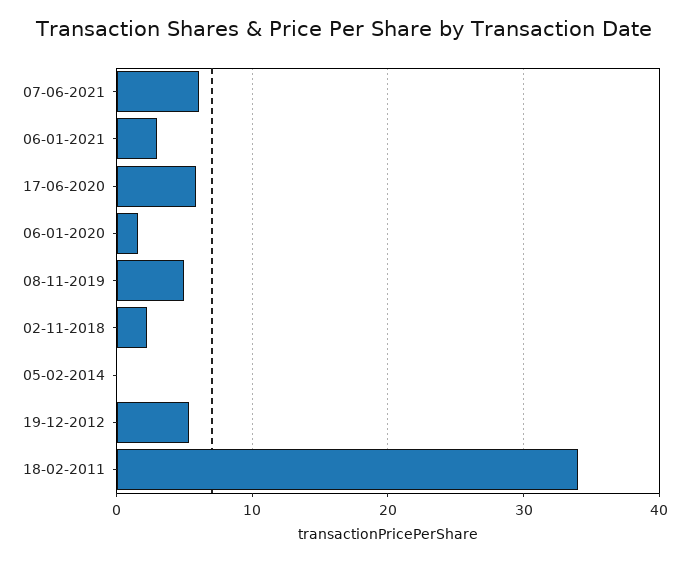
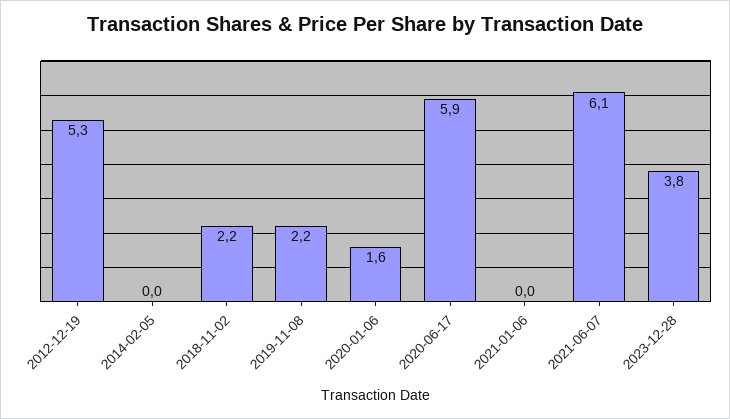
06-01-2021: 3 -> 0
08-11-2019: 5 -> 2.2
18-02-2011: 34 -> none
2023-12-28: none -> 3.8

